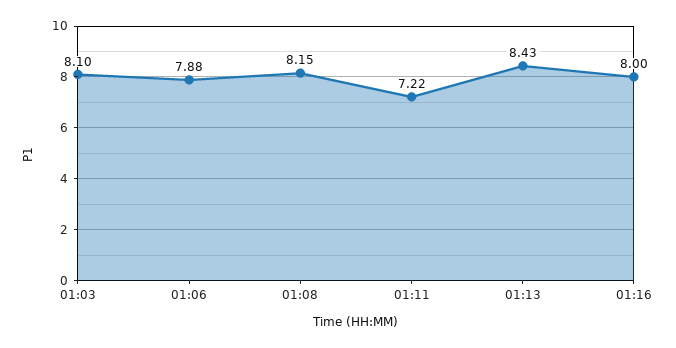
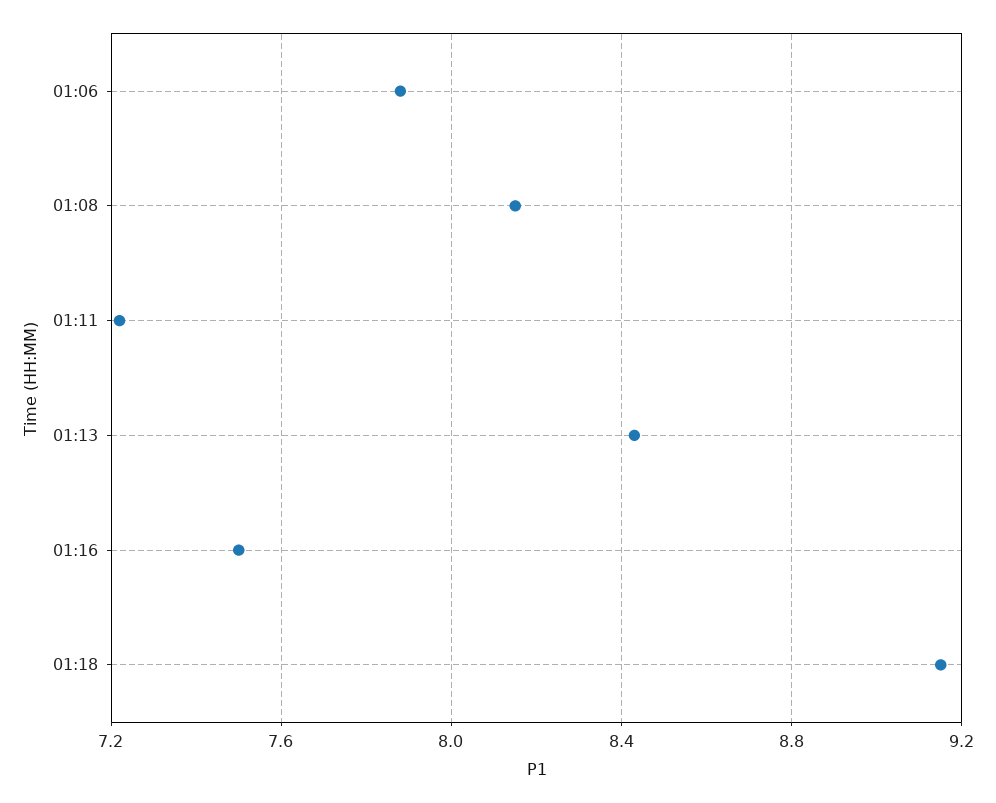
01:03: 8.1 -> none
01:16: 8 -> 7.5
01:18: none -> 9.15

